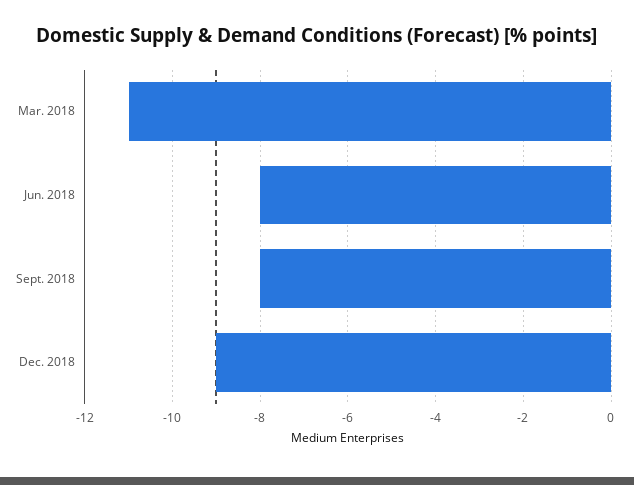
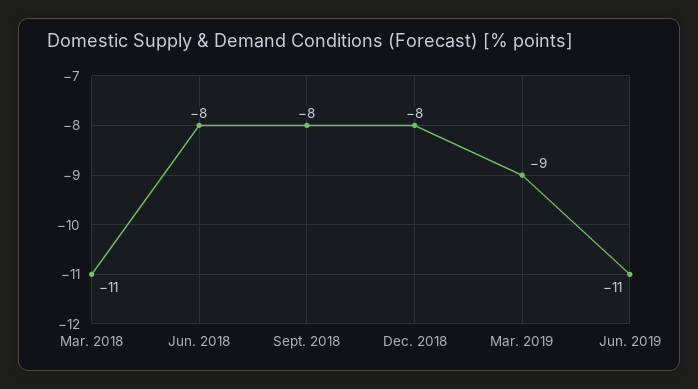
Dec. 2018: -9 -> -8
Mar. 2019: none -> -9
Jun. 2019: none -> -11

